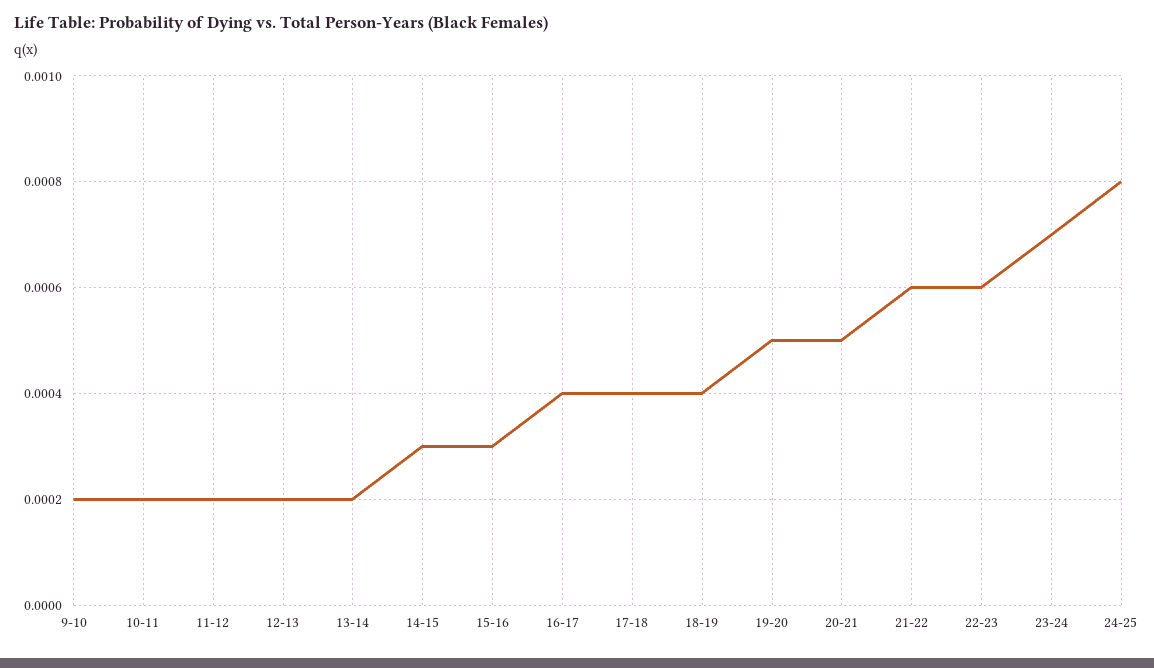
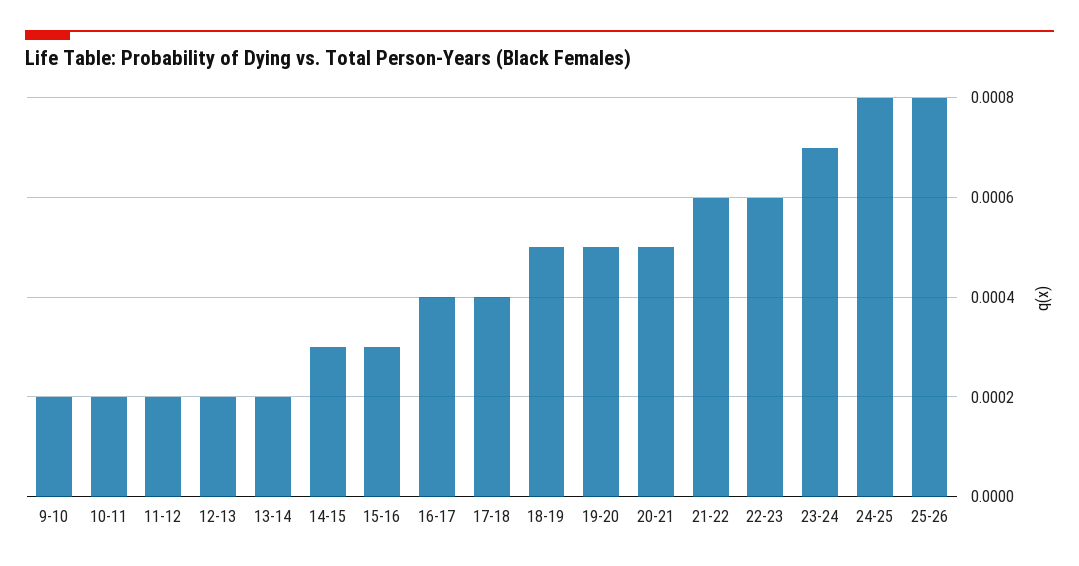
18-19: 0.0004 -> 0.0005
25-26: none -> 0.0008

